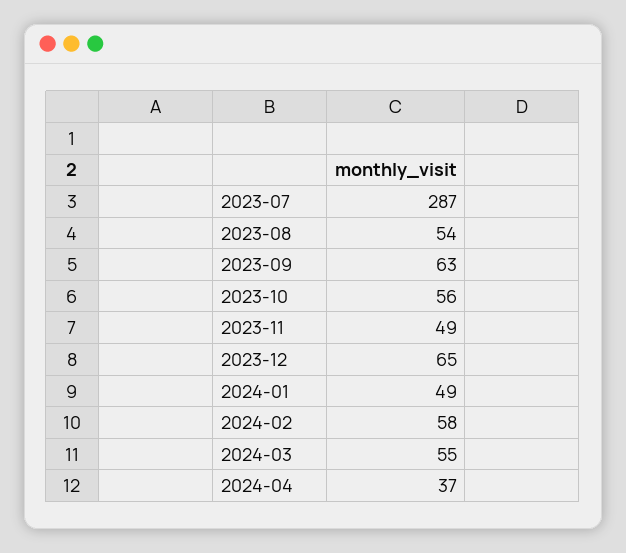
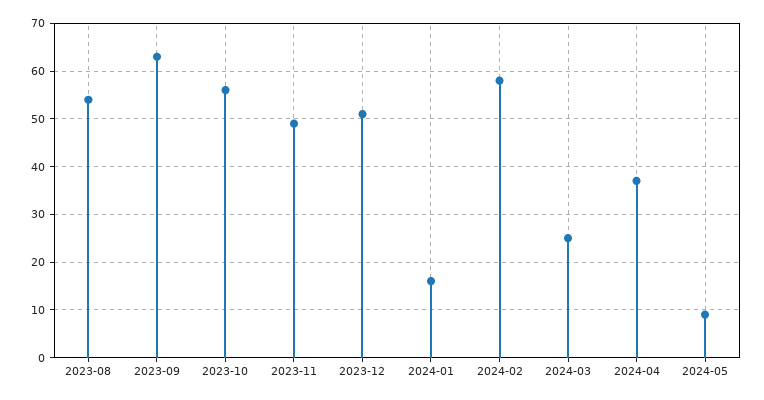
2023-07: 287 -> none
2023-12: 65 -> 50
2024-01: 49 -> 15
2024-03: 55 -> 25
2024-05: none -> 10

